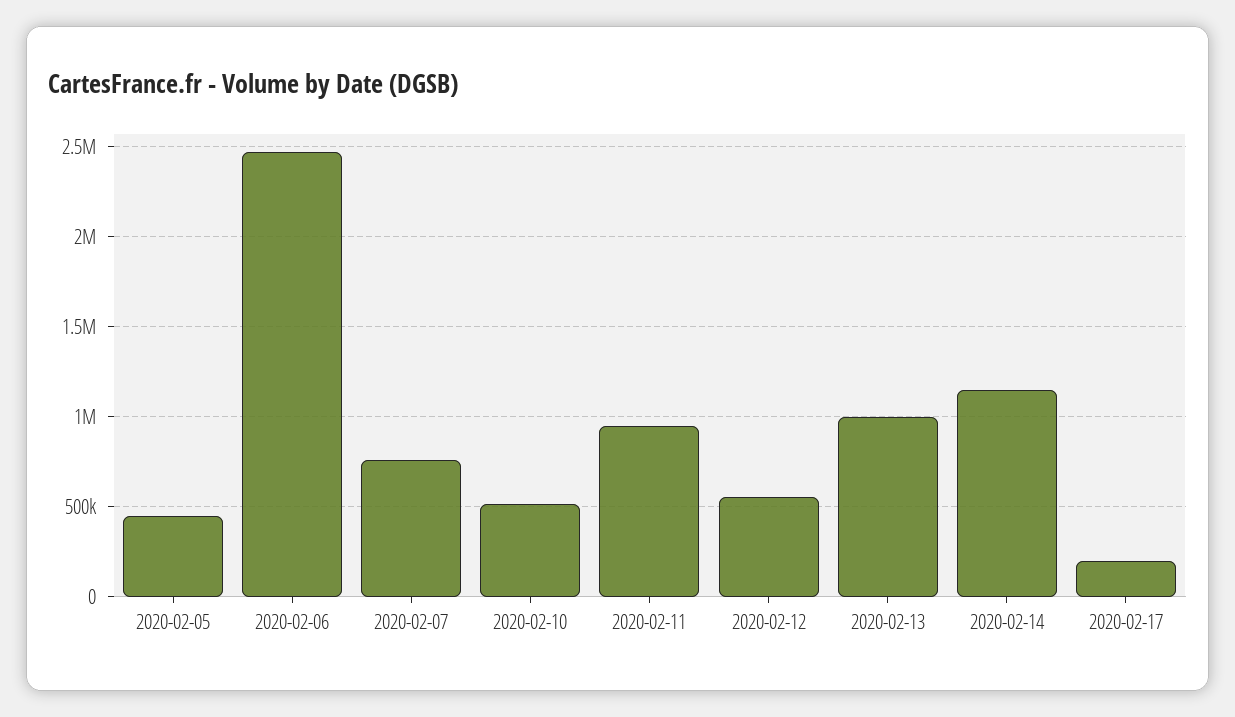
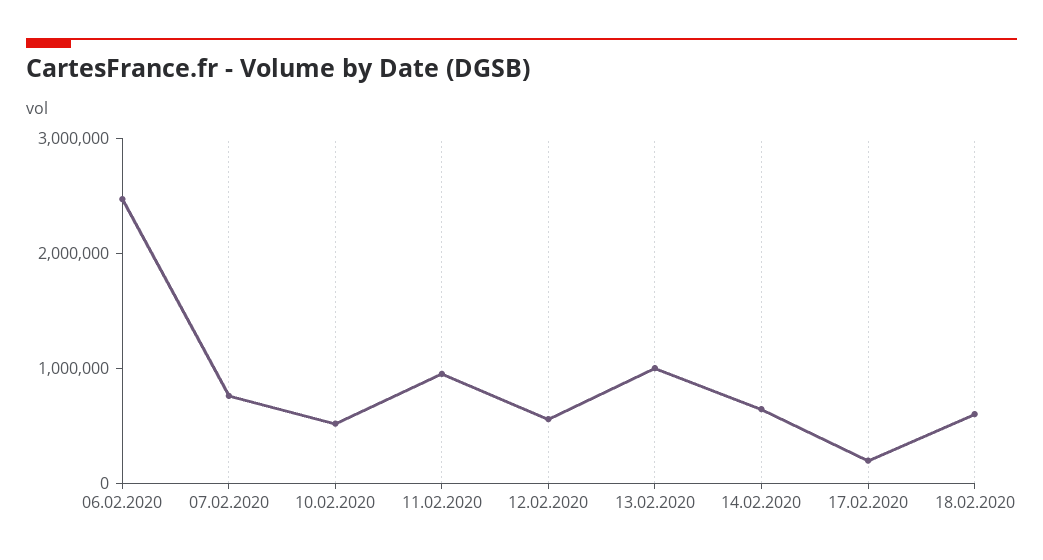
2020-02-05: 450000 -> none
2020-02-14: 1150000 -> 600000
18.02.2020: none -> 600000

